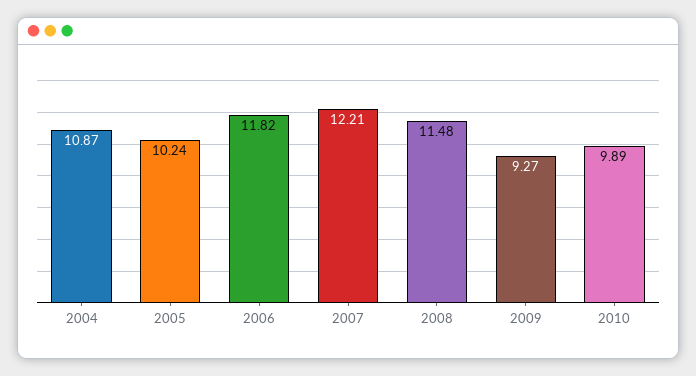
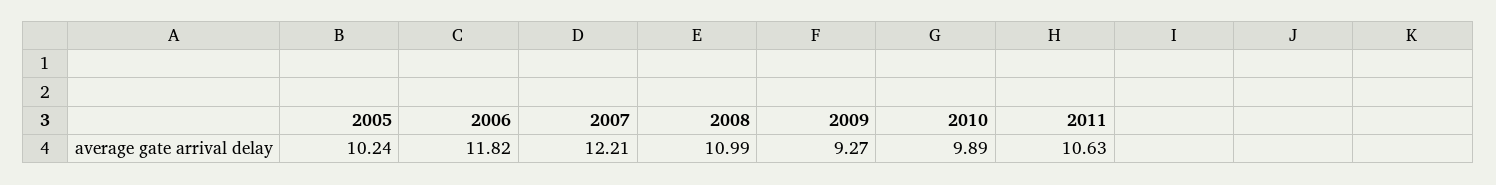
2004: 10.87 -> none
2008: 11.48 -> 10.99
2011: none -> 10.63

